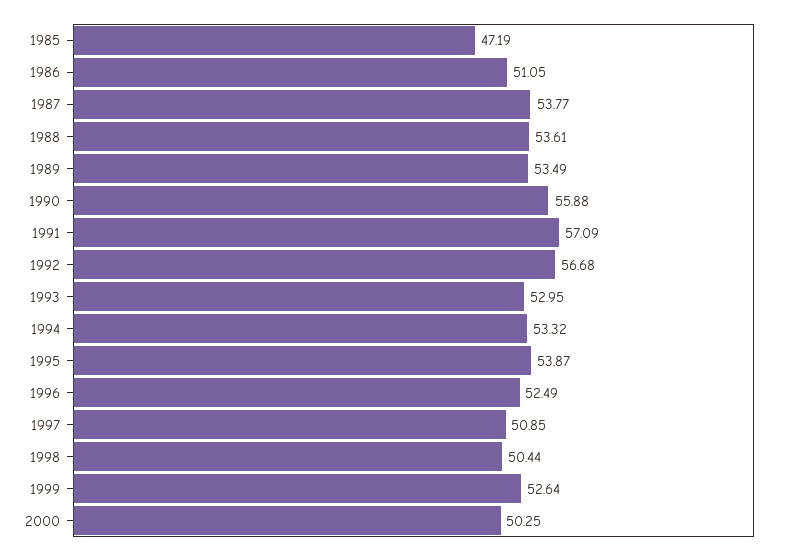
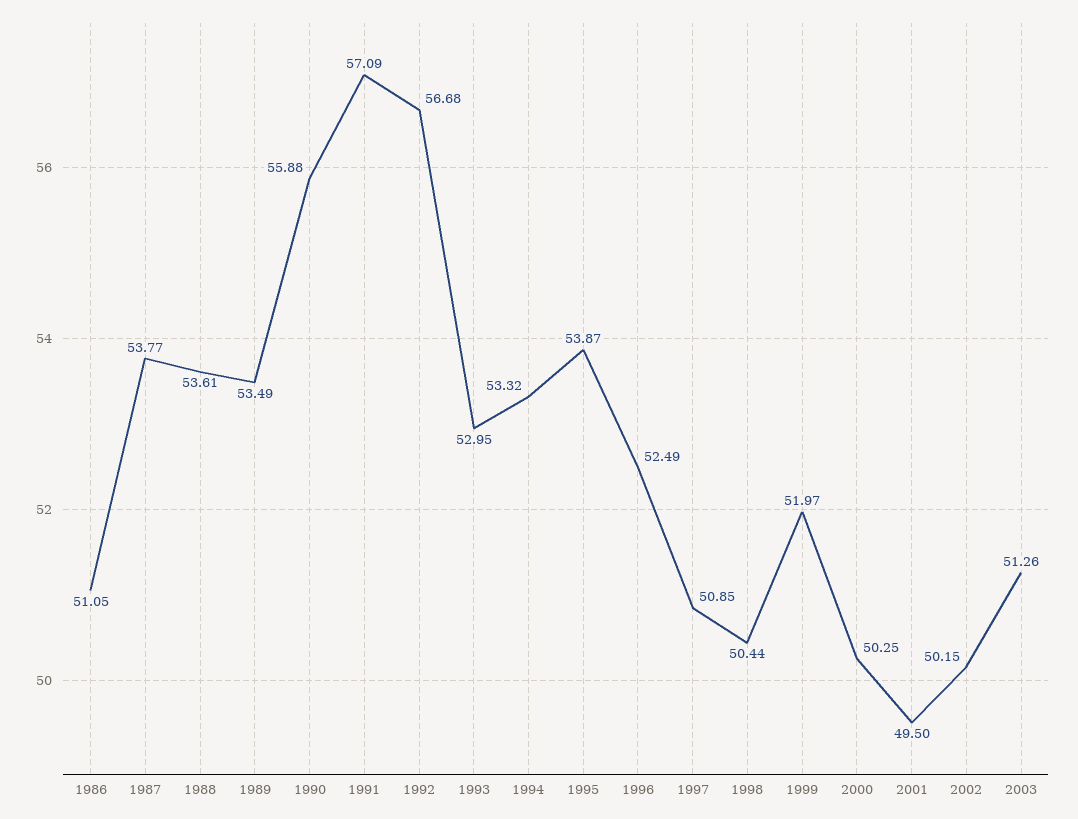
1985: 47.19 -> none
1999: 52.64 -> 51.97
2001: none -> 49.5
2002: none -> 50.15
2003: none -> 51.26

